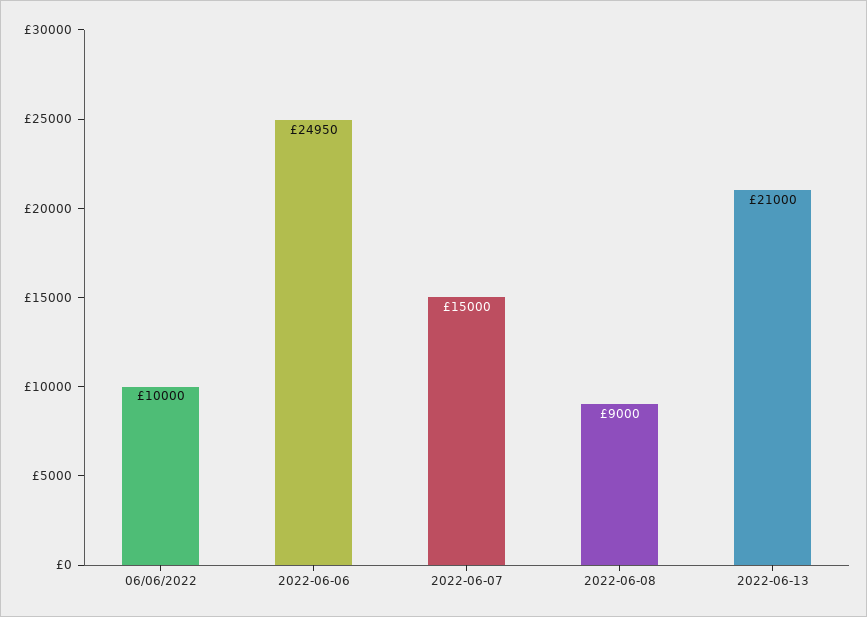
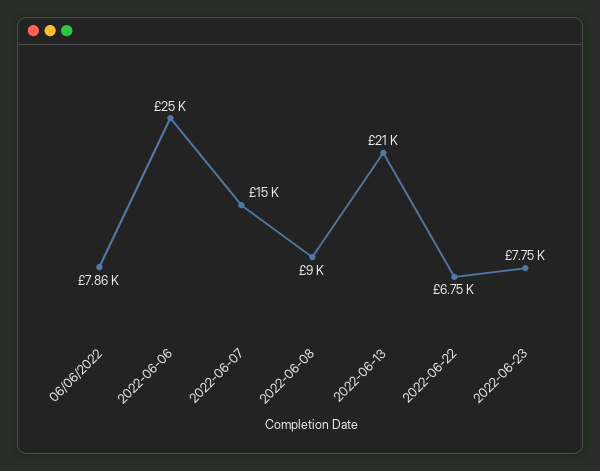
06/06/2022: 10000 -> 7860
2022-06-22: none -> 6750
2022-06-23: none -> 7750

